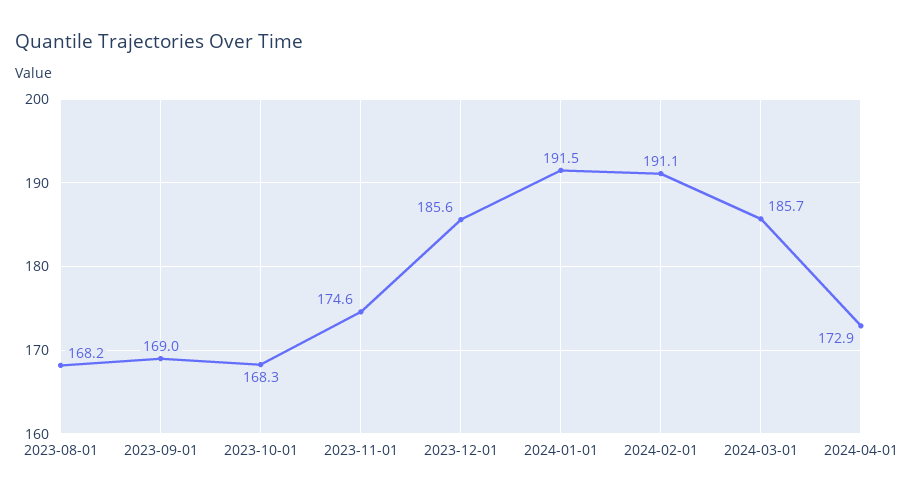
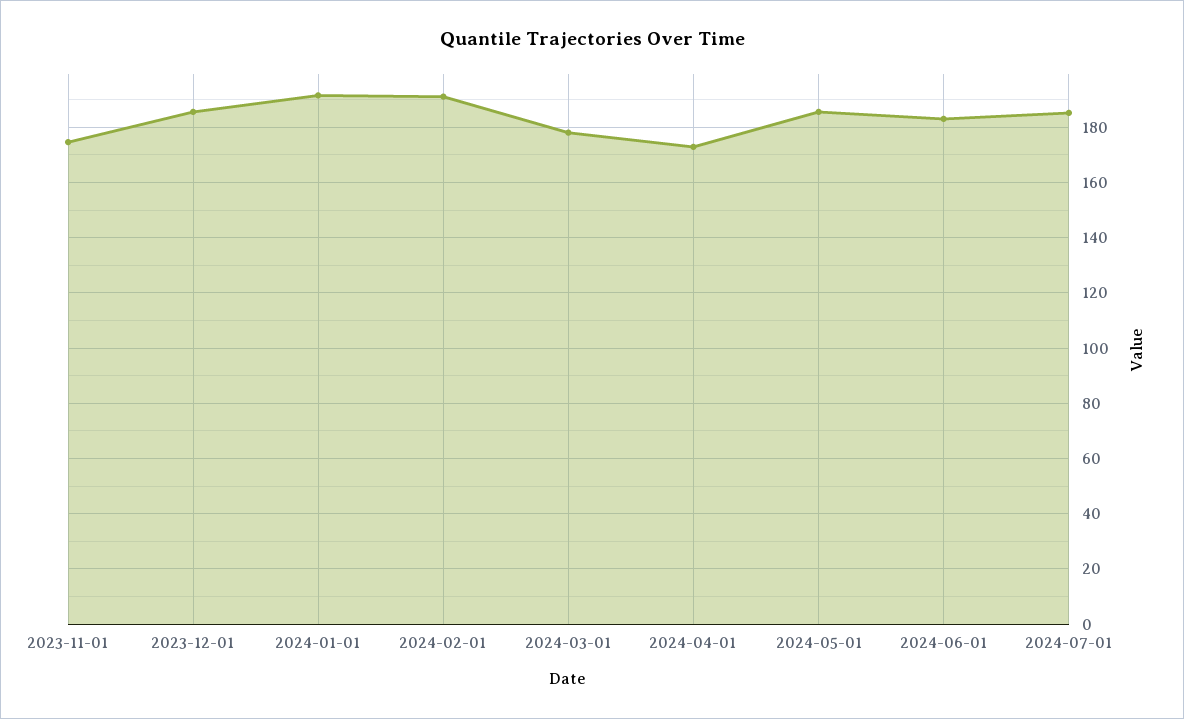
2023-08-01: 168.2 -> none
2023-09-01: 169 -> none
2023-10-01: 168.3 -> none
2024-03-01: 185.7 -> 177.5
2024-05-01: none -> 185
2024-06-01: none -> 182.5
2024-07-01: none -> 185

